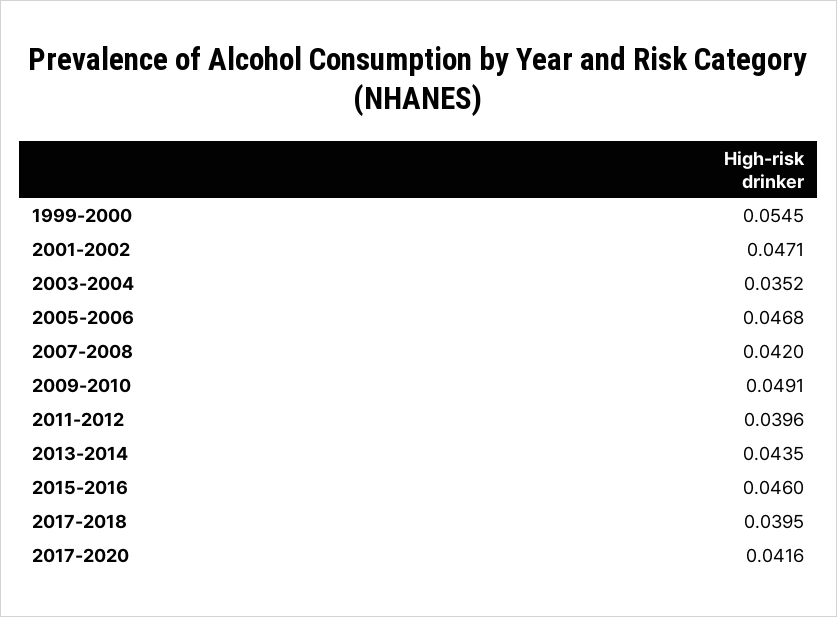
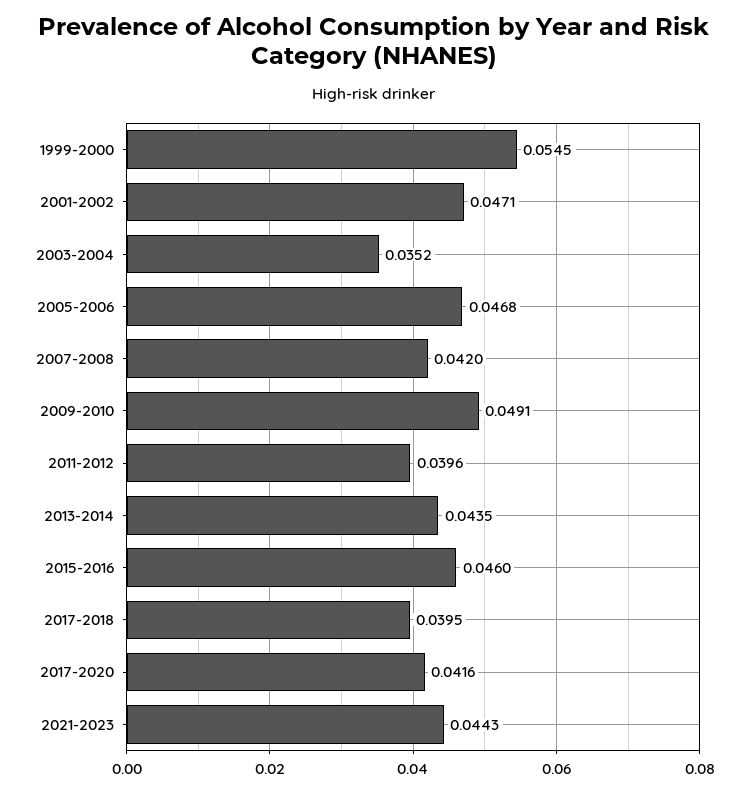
2021-2023: none -> 0.0443

